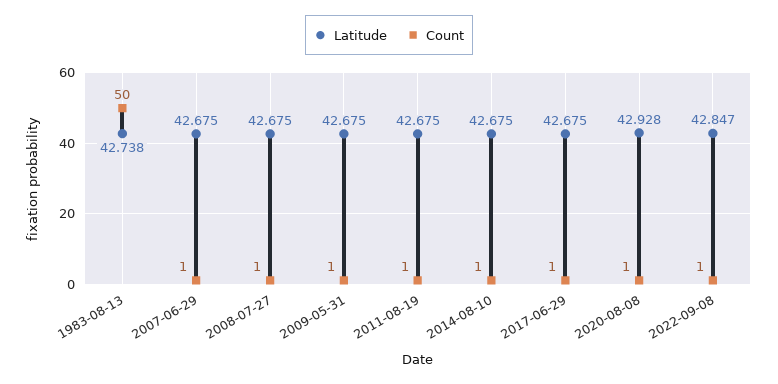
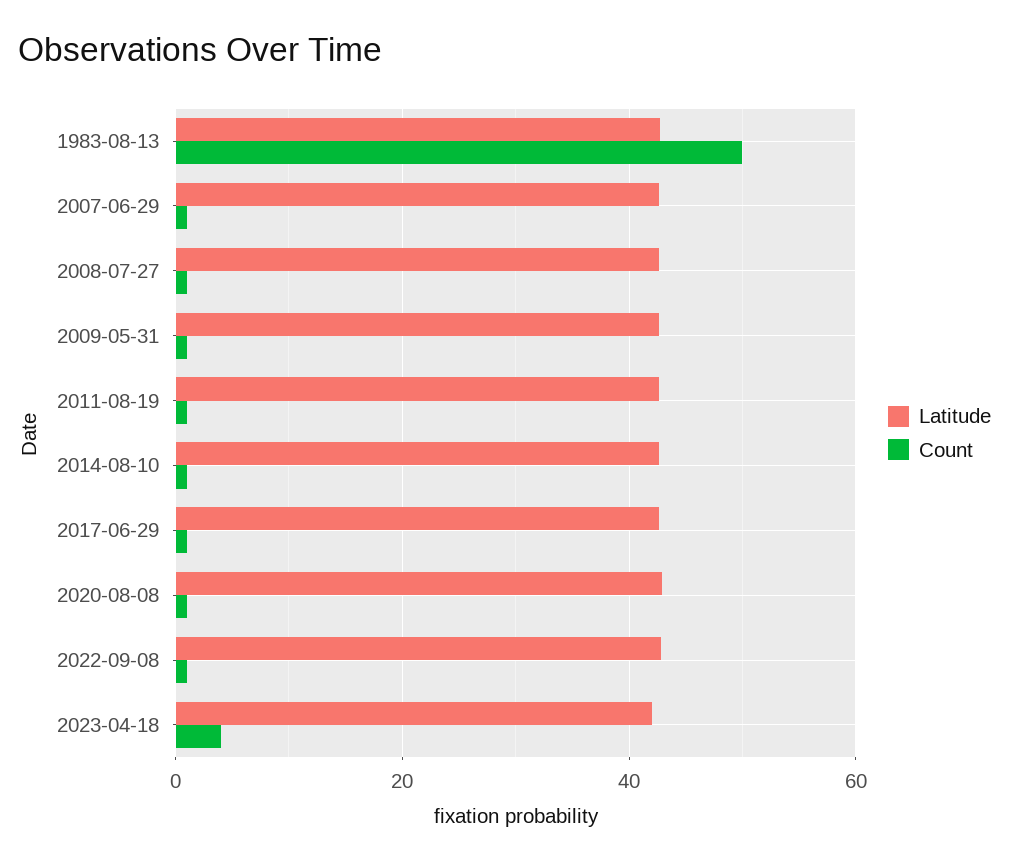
Latitude, 2023-04-18: none -> 42
Count, 2023-04-18: none -> 4

